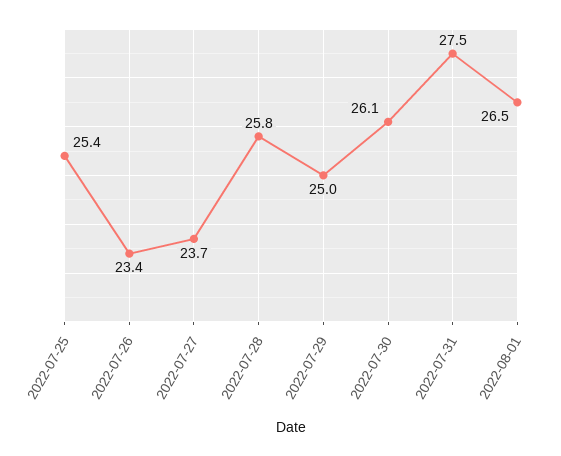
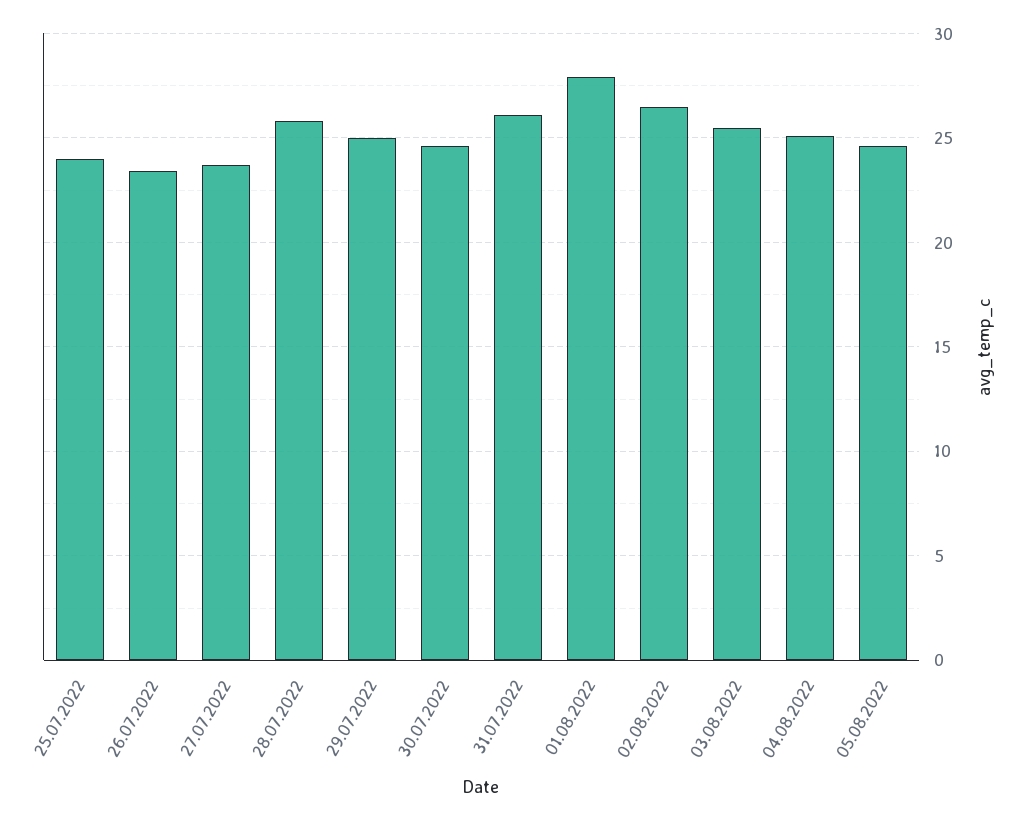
2022-07-25: 25.4 -> 24
2022-07-30: 26.1 -> 24.5
2022-07-31: 27.5 -> 26
2022-08-01: 26.5 -> 28
02.08.2022: none -> 26.5
03.08.2022: none -> 25.5
04.08.2022: none -> 25
05.08.2022: none -> 24.5

